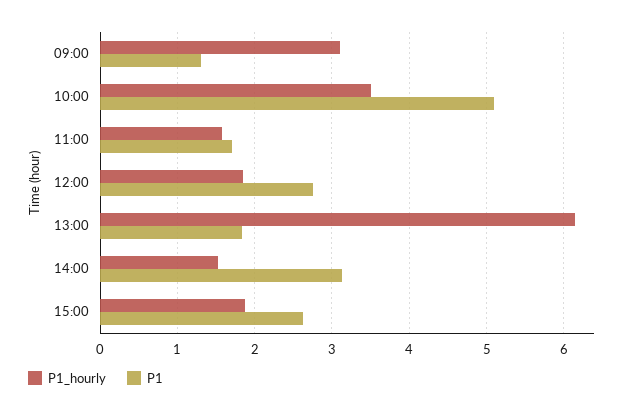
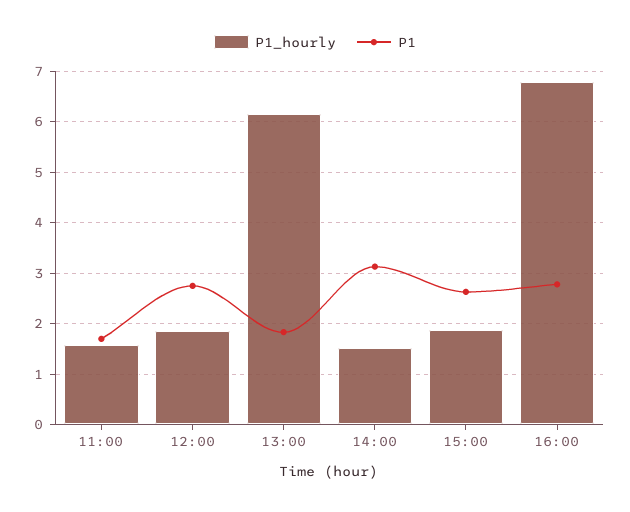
P1_hourly, 09:00: 3.1 -> none
P1, 09:00: 1.3 -> none
P1_hourly, 10:00: 3.5 -> none
P1, 10:00: 5.1 -> none
P1_hourly, 16:00: none -> 6.8
P1, 16:00: none -> 2.8

